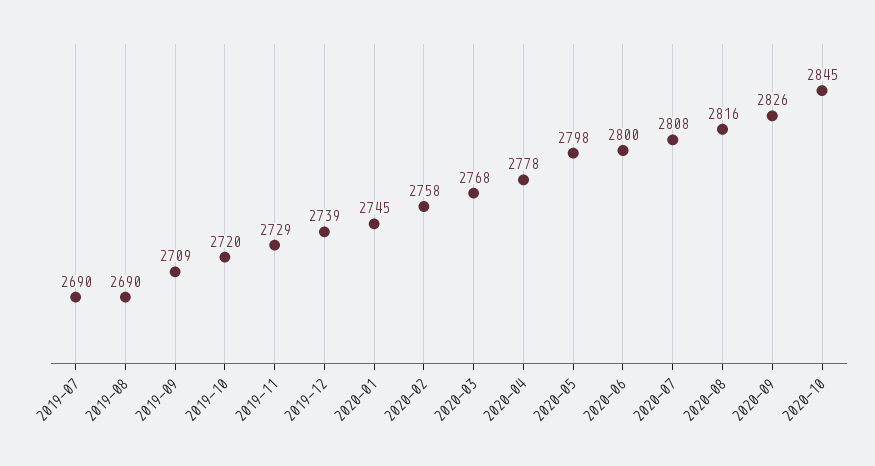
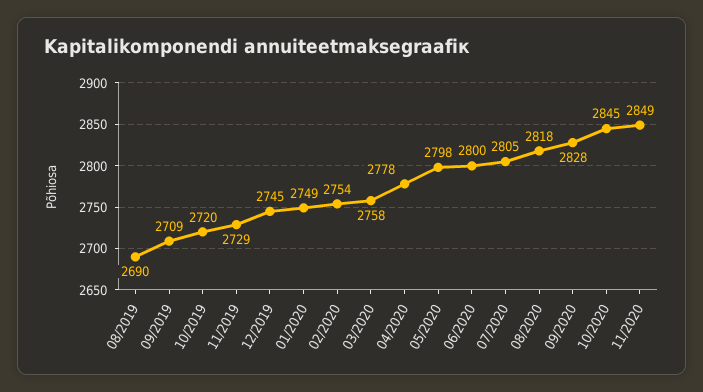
2019-07: 2690 -> none
2019-12: 2739 -> 2745
2020-01: 2745 -> 2749
2020-02: 2758 -> 2754
2020-03: 2768 -> 2758
2020-07: 2808 -> 2805
2020-08: 2816 -> 2818
2020-09: 2826 -> 2828
11/2020: none -> 2849

